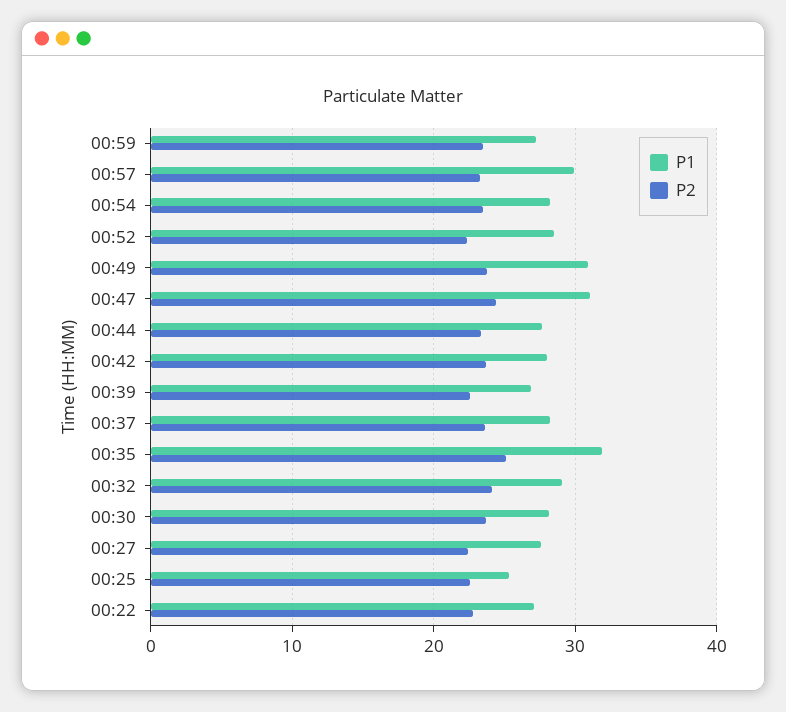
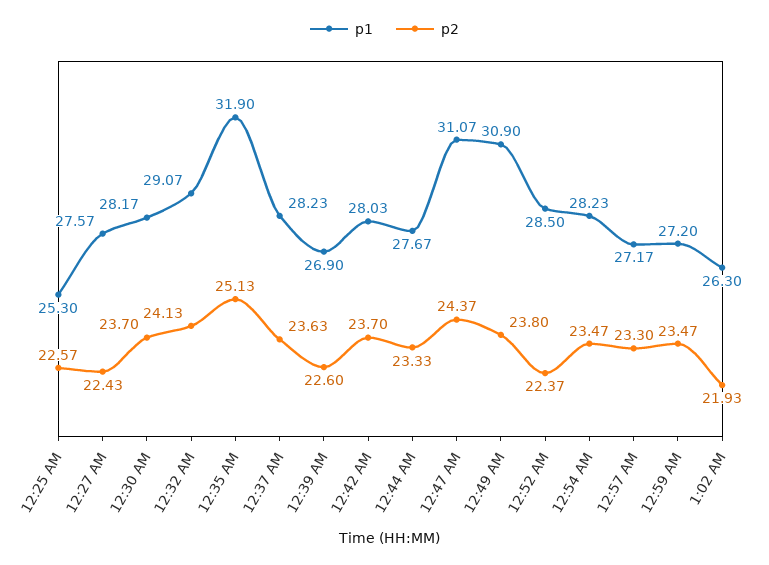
P1, 00:57: 30 -> 27.17
P1, 00:22: 27 -> none
P2, 00:22: 23 -> none
P1, 1:02 AM: none -> 26.3
P2, 1:02 AM: none -> 21.93

